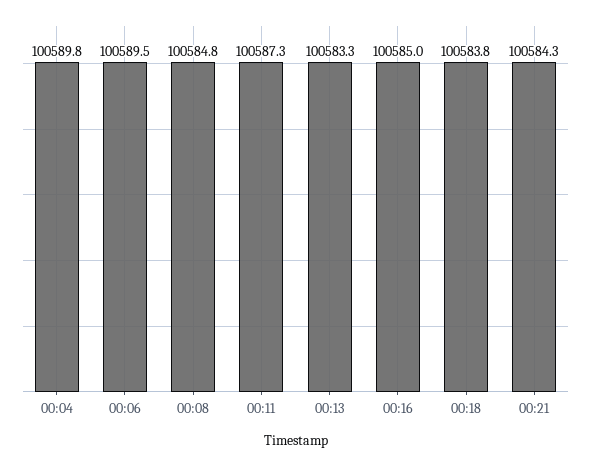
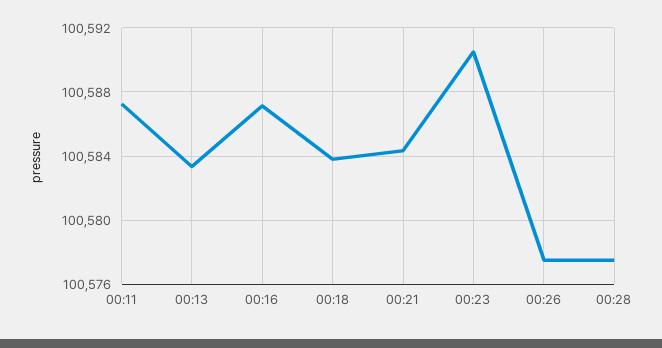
00:04: 100589.8 -> none
00:06: 100589.5 -> none
00:08: 100584.8 -> none
00:16: 100585 -> 100587
00:23: none -> 100590.5
00:26: none -> 100577.5
00:28: none -> 100577.5

